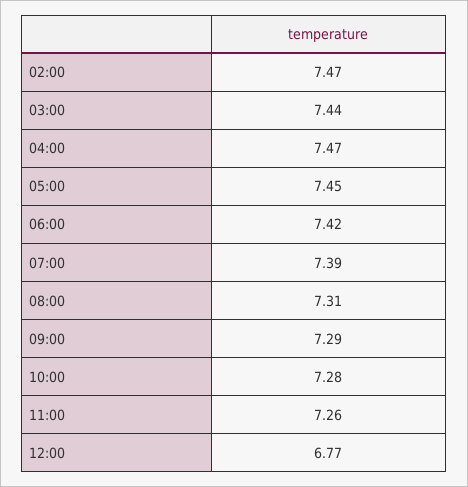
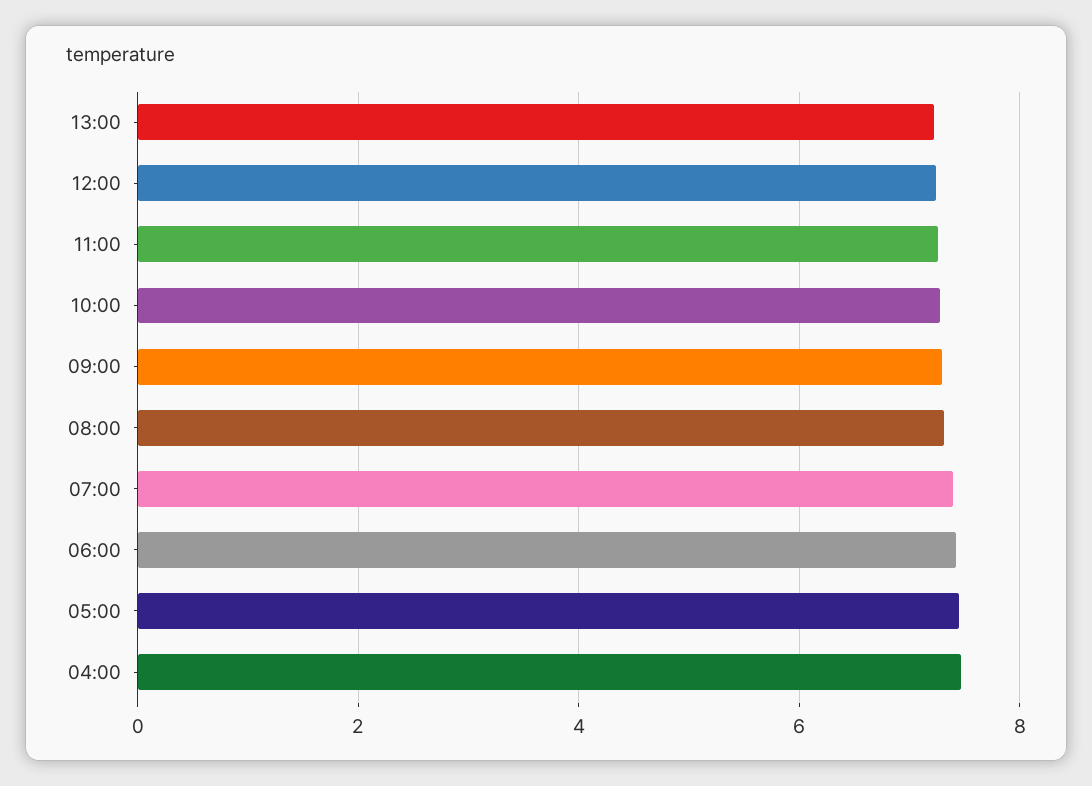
02:00: 7.47 -> none
03:00: 7.44 -> none
12:00: 6.77 -> 7.2
13:00: none -> 7.2

